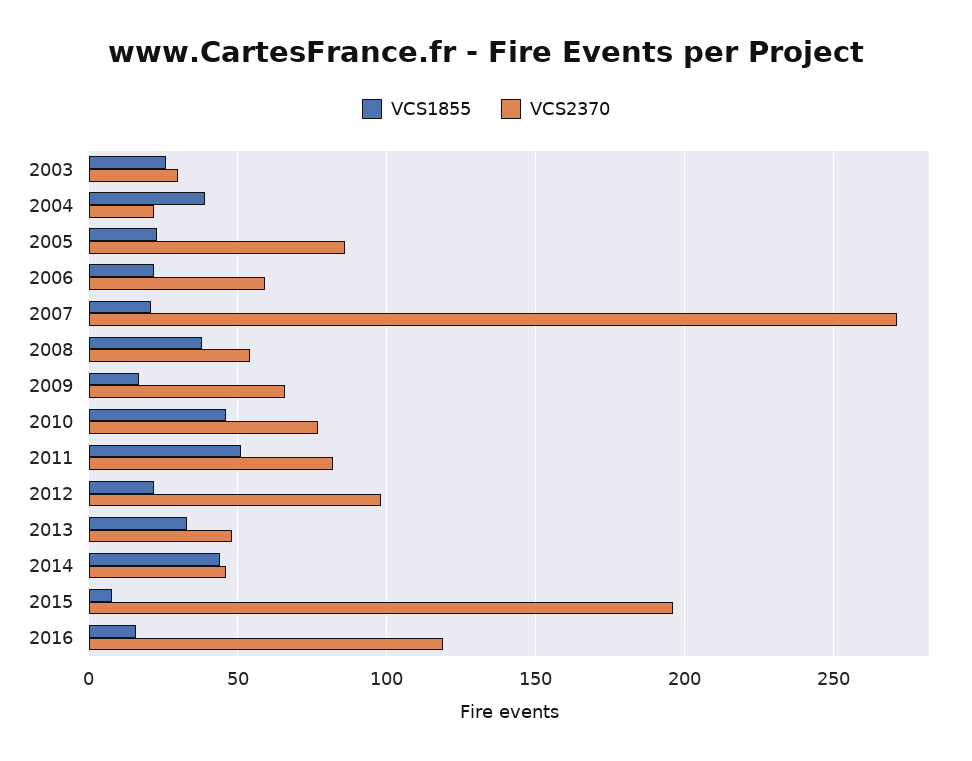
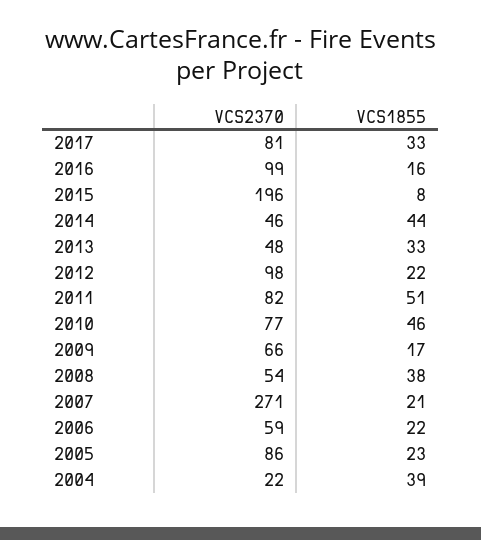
VCS1855, 2003: 25 -> none
VCS2370, 2003: 30 -> none
VCS2370, 2016: 120 -> 99
VCS2370, 2017: none -> 81
VCS1855, 2017: none -> 33

